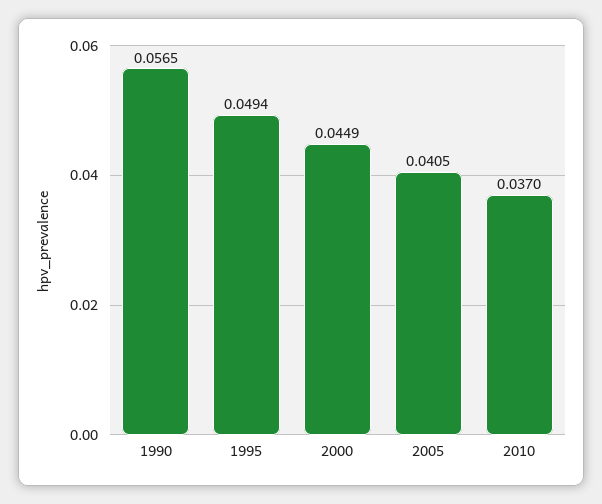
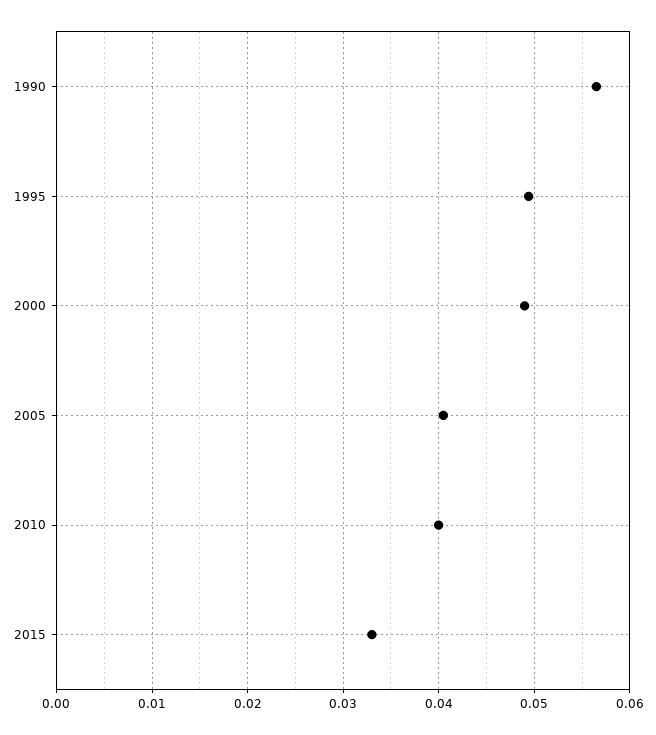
2000: 0.0449 -> 0.049
2010: 0.037 -> 0.04
2015: none -> 0.033

